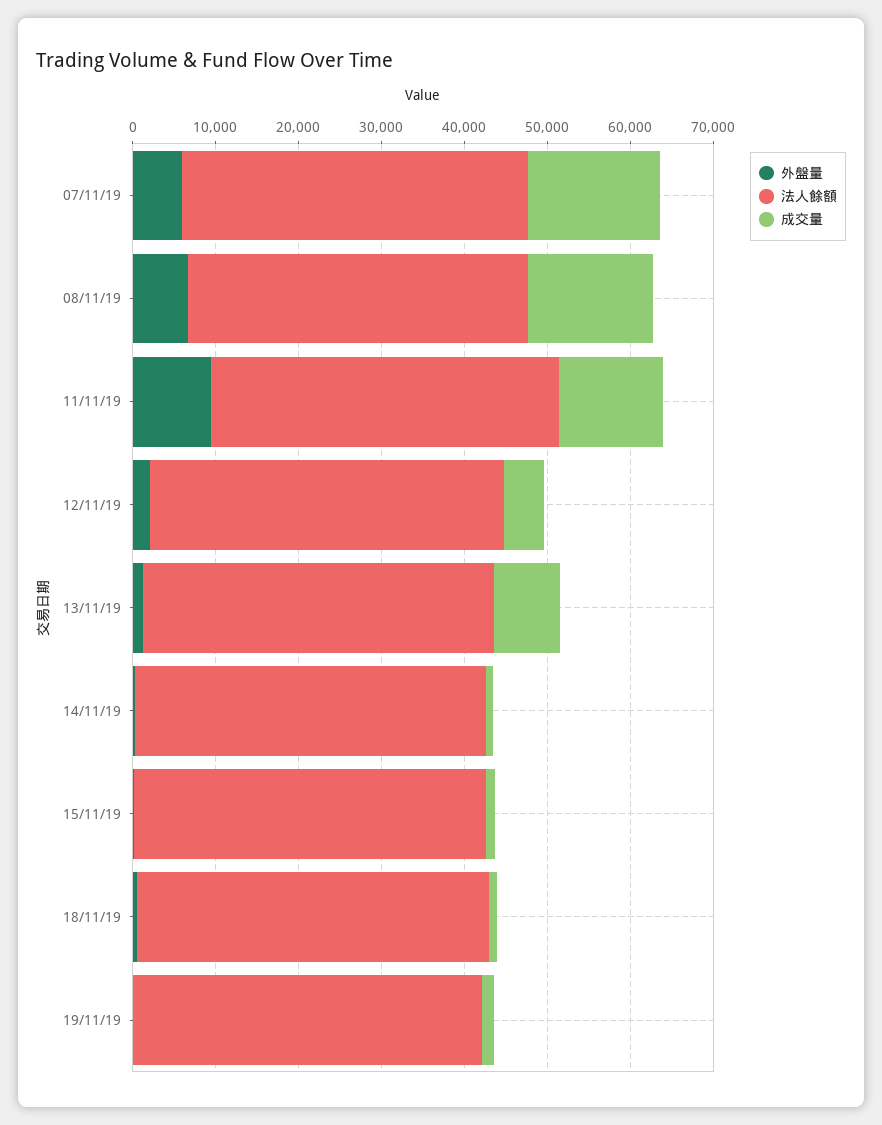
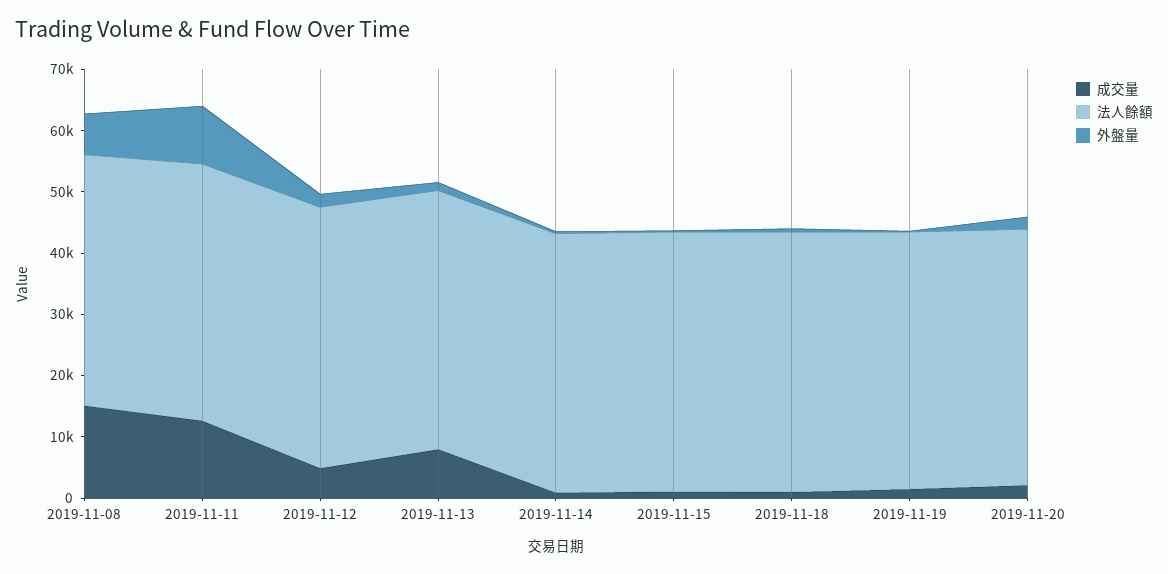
外盤量, 07/11/19: 6000 -> none
法人餘額, 07/11/19: 42000 -> none
成交量, 07/11/19: 16000 -> none
成交量, 2019-11-20: none -> 2000
法人餘額, 2019-11-20: none -> 42000
外盤量, 2019-11-20: none -> 2000

